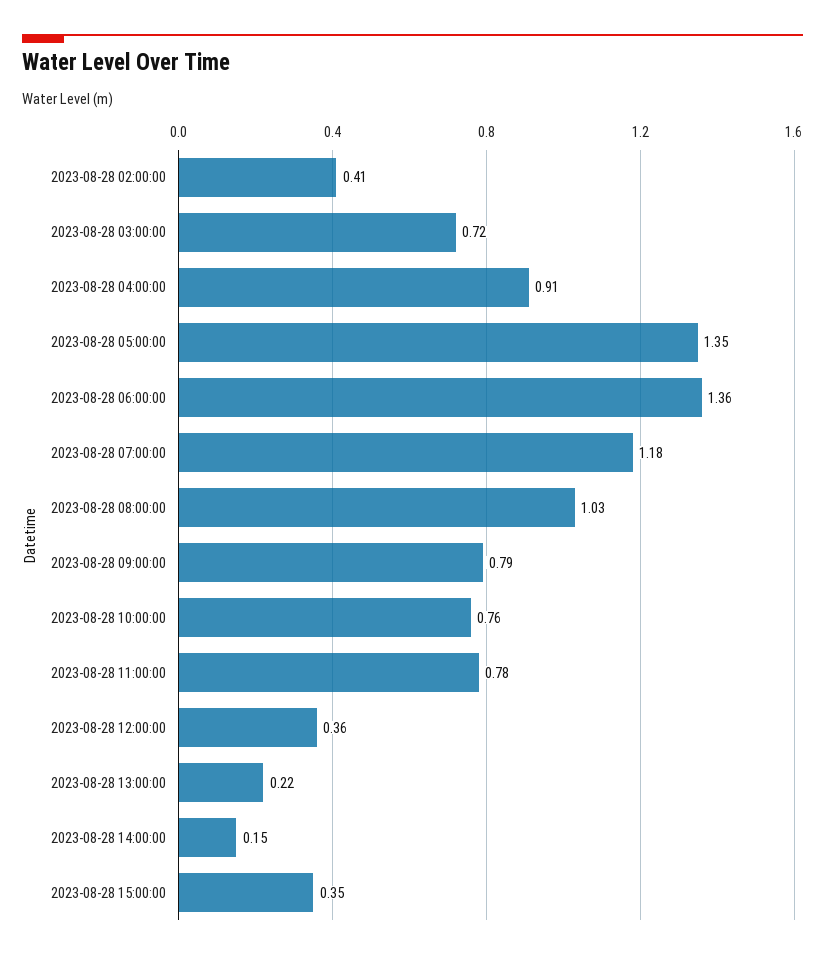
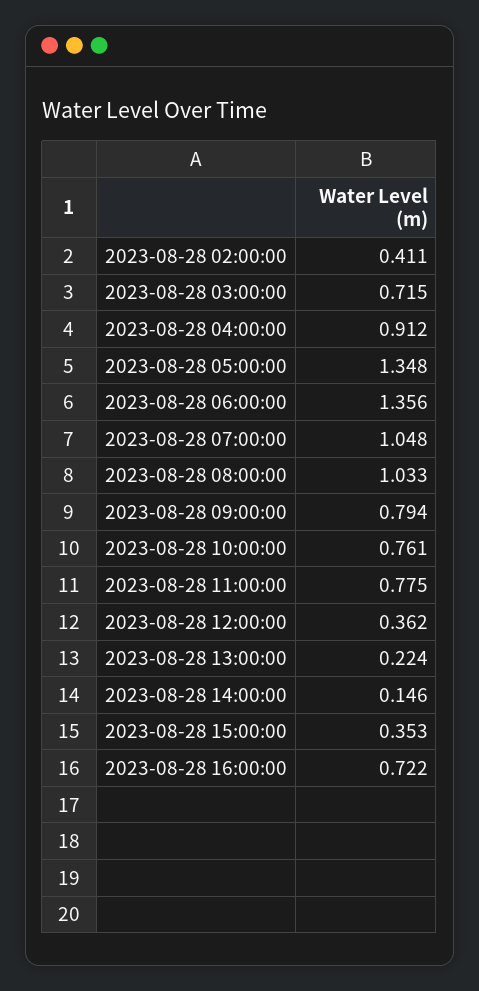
2023-08-28 07:00:00: 1.18 -> 1.048
2023-08-28 16:00:00: none -> 0.722

